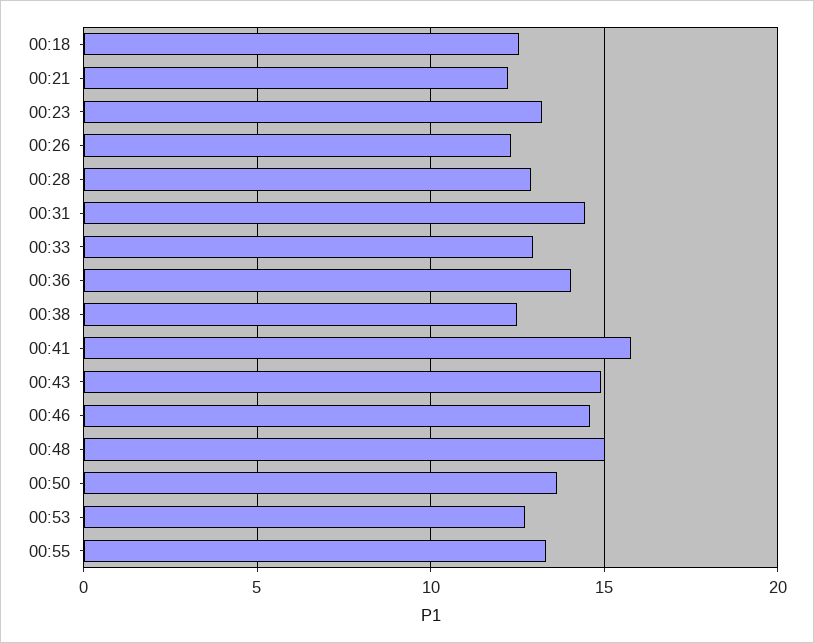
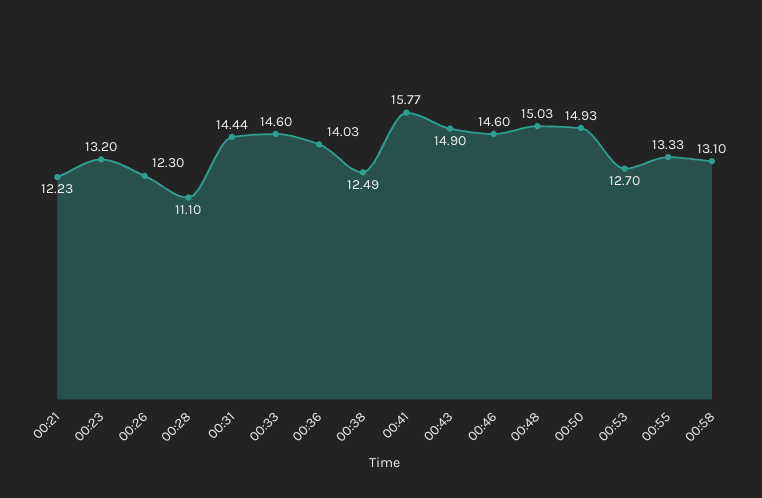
00:18: 12.5 -> none
00:28: 13 -> 11.1
00:33: 13 -> 14.6
00:50: 13.5 -> 14.93
00:58: none -> 13.1

